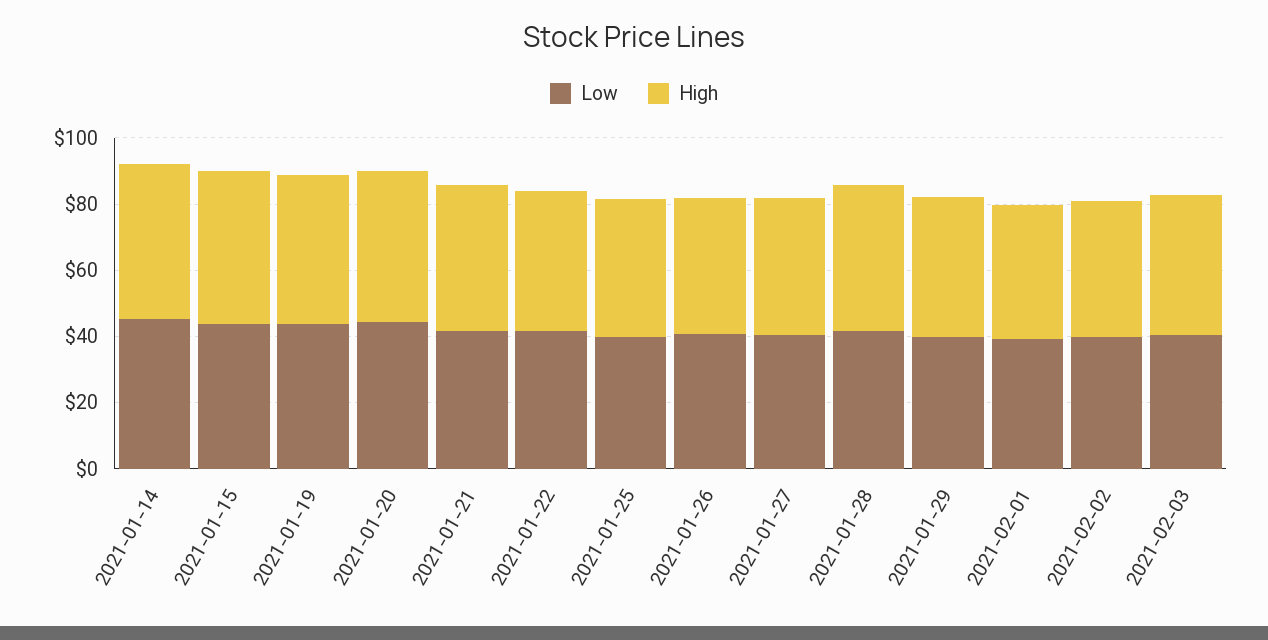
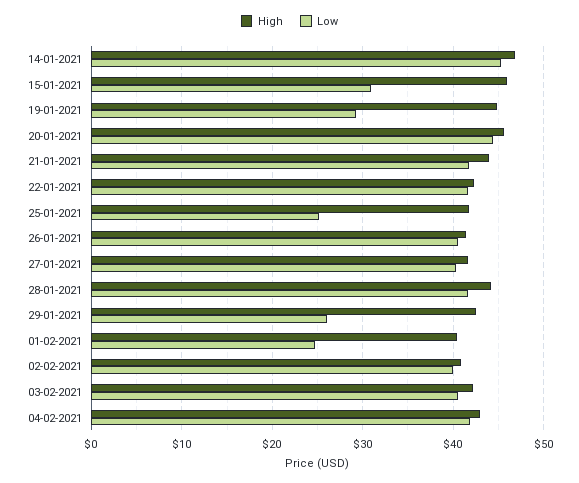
Low, 2021-01-15: 45 -> 31
Low, 2021-01-19: 45 -> 29
Low, 2021-01-25: 40 -> 25
Low, 2021-01-29: 40 -> 26
Low, 2021-02-01: 40 -> 25
High, 04-02-2021: none -> 43
Low, 04-02-2021: none -> 42

